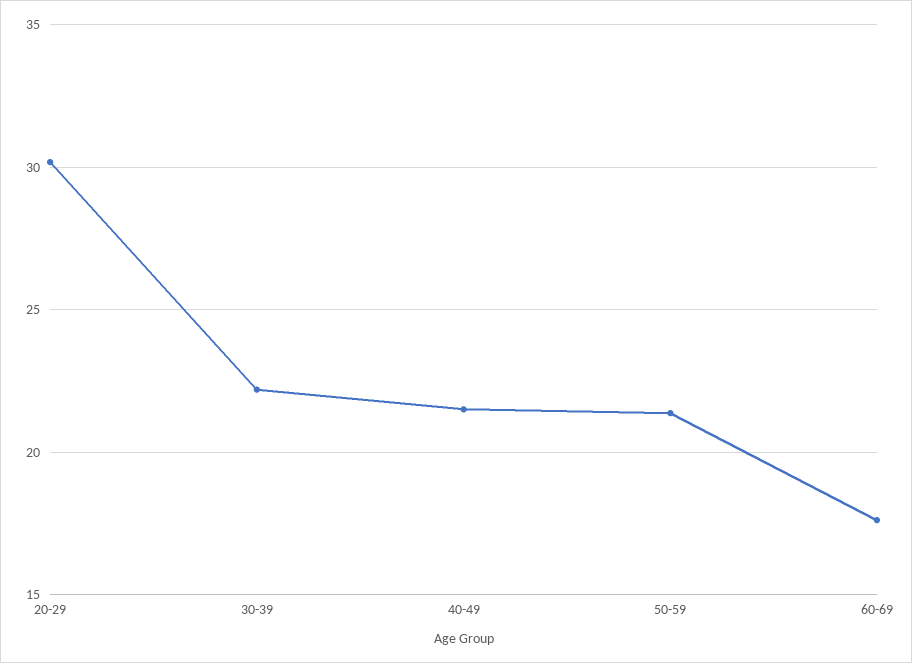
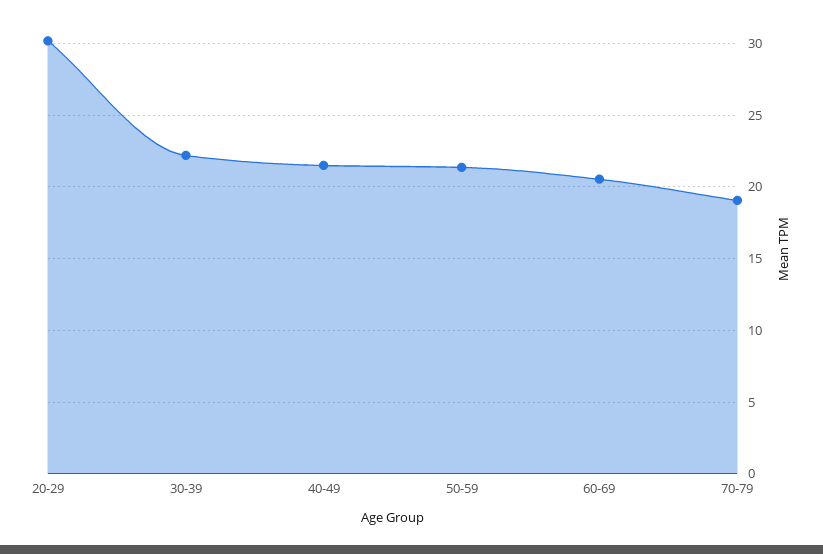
60-69: 17.5 -> 20.5
70-79: none -> 19

